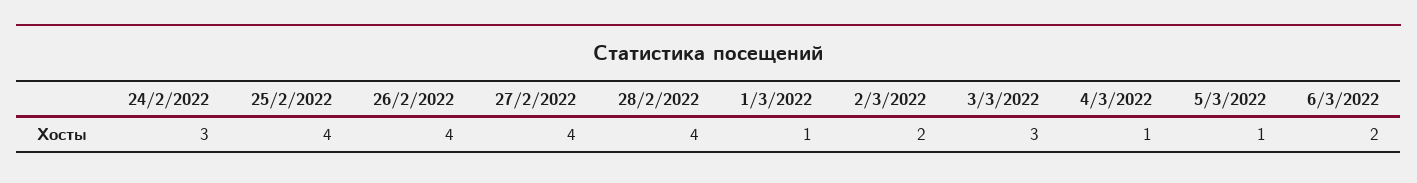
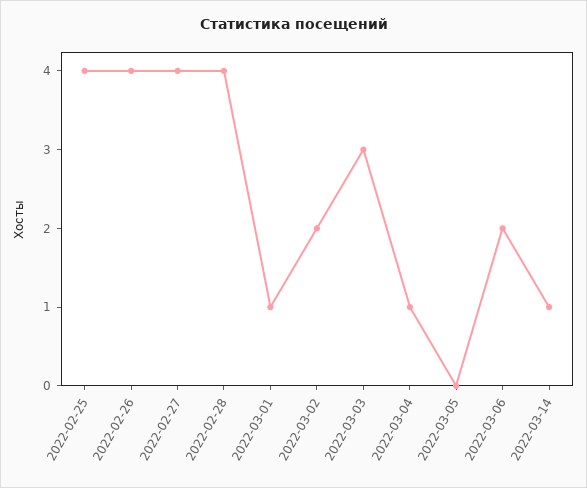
24/2/2022: 3 -> none
5/3/2022: 1 -> 0
2022-03-14: none -> 1

